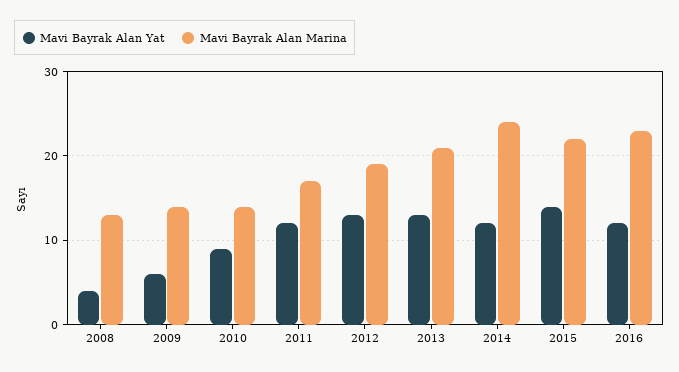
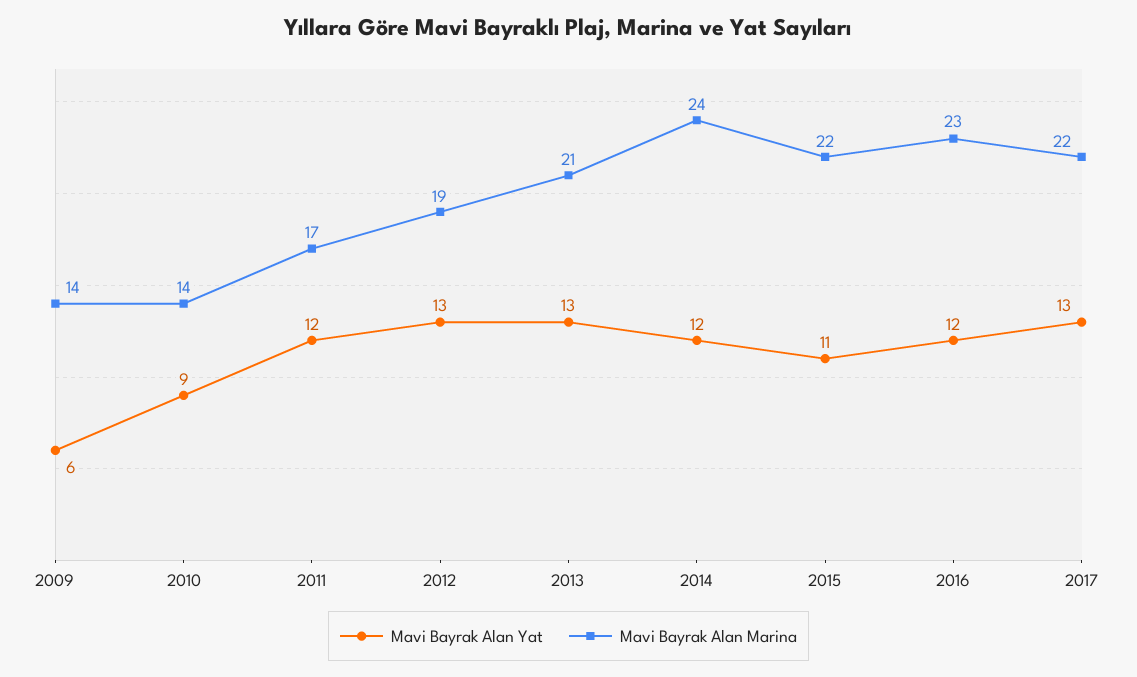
Mavi Bayrak Alan Yat, 2008: 4 -> none
Mavi Bayrak Alan Marina, 2008: 13 -> none
Mavi Bayrak Alan Yat, 2015: 14 -> 11
Mavi Bayrak Alan Yat, 2017: none -> 13
Mavi Bayrak Alan Marina, 2017: none -> 22

